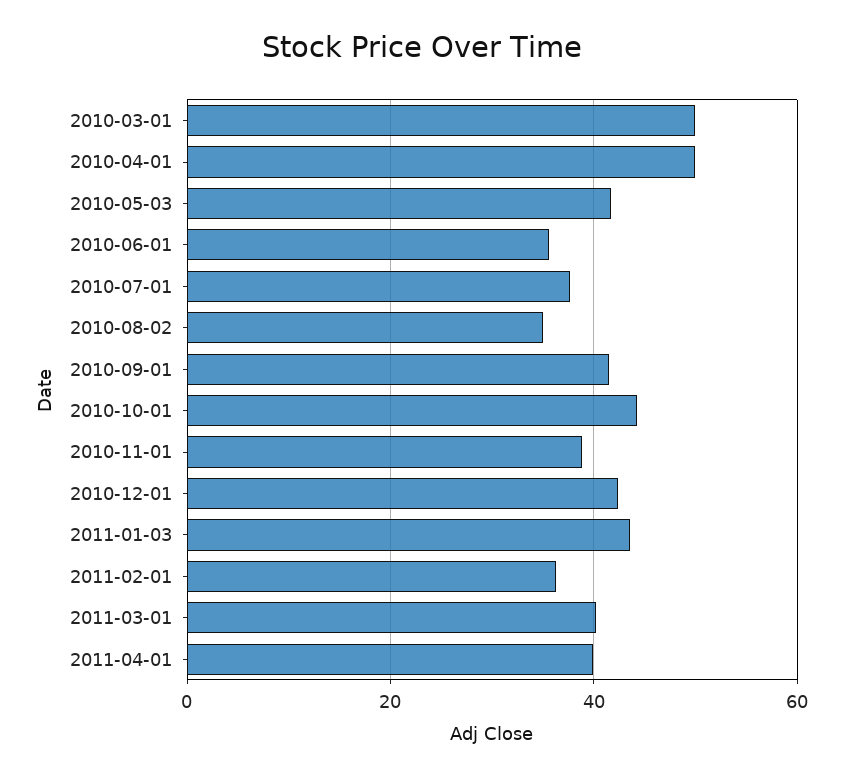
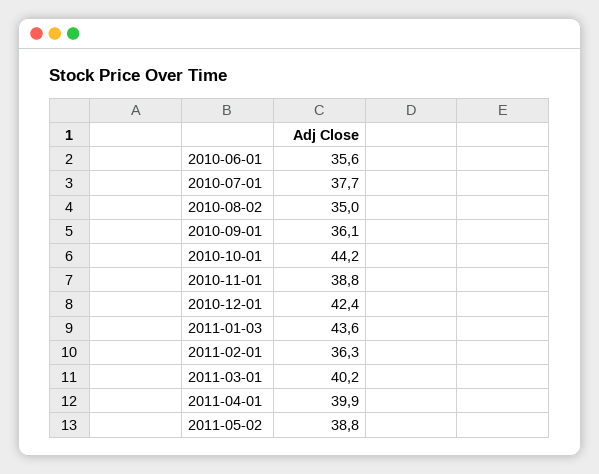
2010-03-01: 50 -> none
2010-04-01: 50 -> none
2010-05-03: 42 -> none
2010-09-01: 42 -> 36.1
2011-05-02: none -> 38.8

